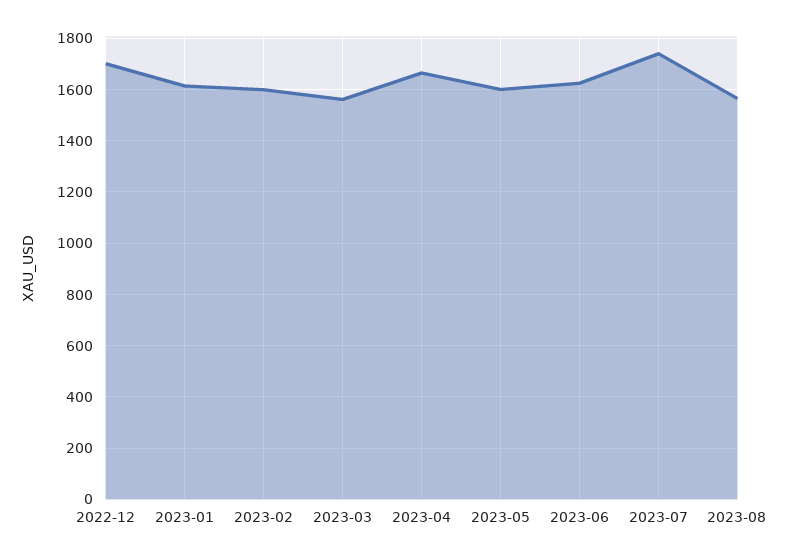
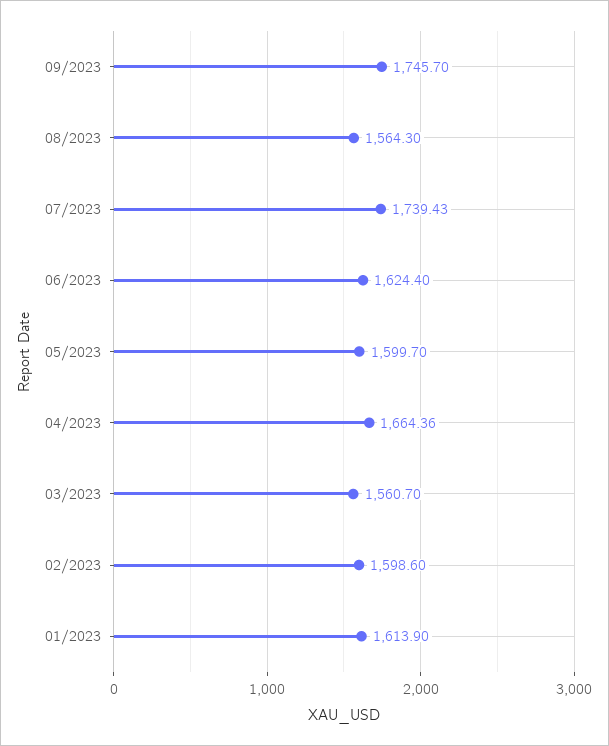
2022-12: 1700 -> none
09/2023: none -> 1745.7

